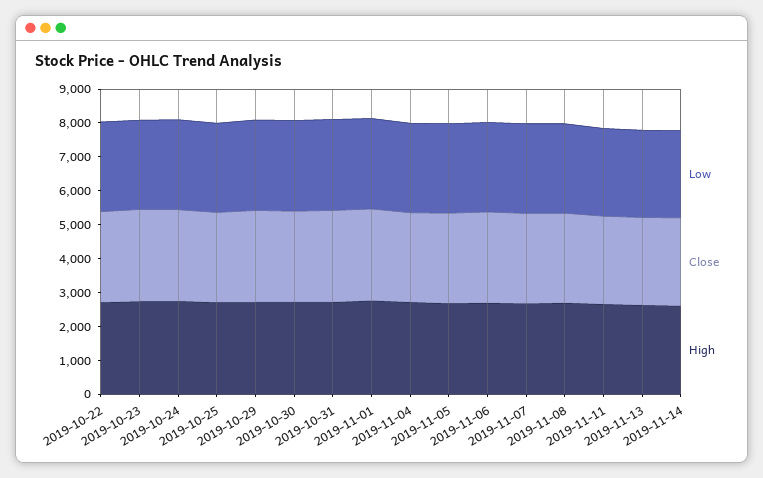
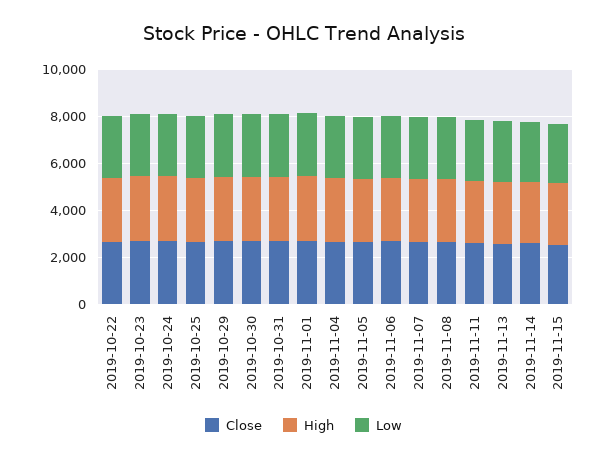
Close, 2019-11-15: none -> 2500
High, 2019-11-15: none -> 2500
Low, 2019-11-15: none -> 2500

